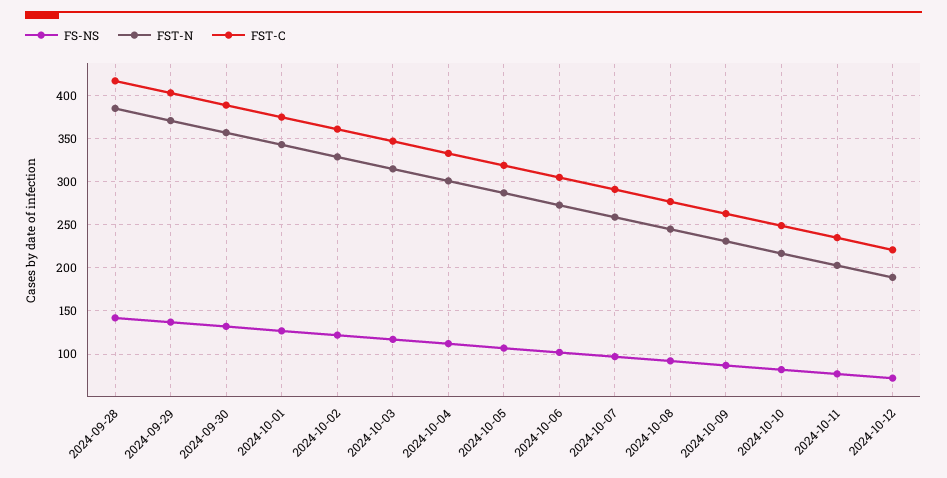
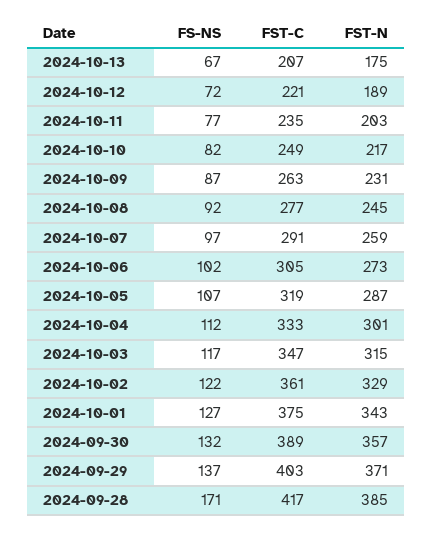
FS-NS, 2024-09-28: 140 -> 171
FS-NS, 2024-10-13: none -> 67
FST-C, 2024-10-13: none -> 207
FST-N, 2024-10-13: none -> 175

